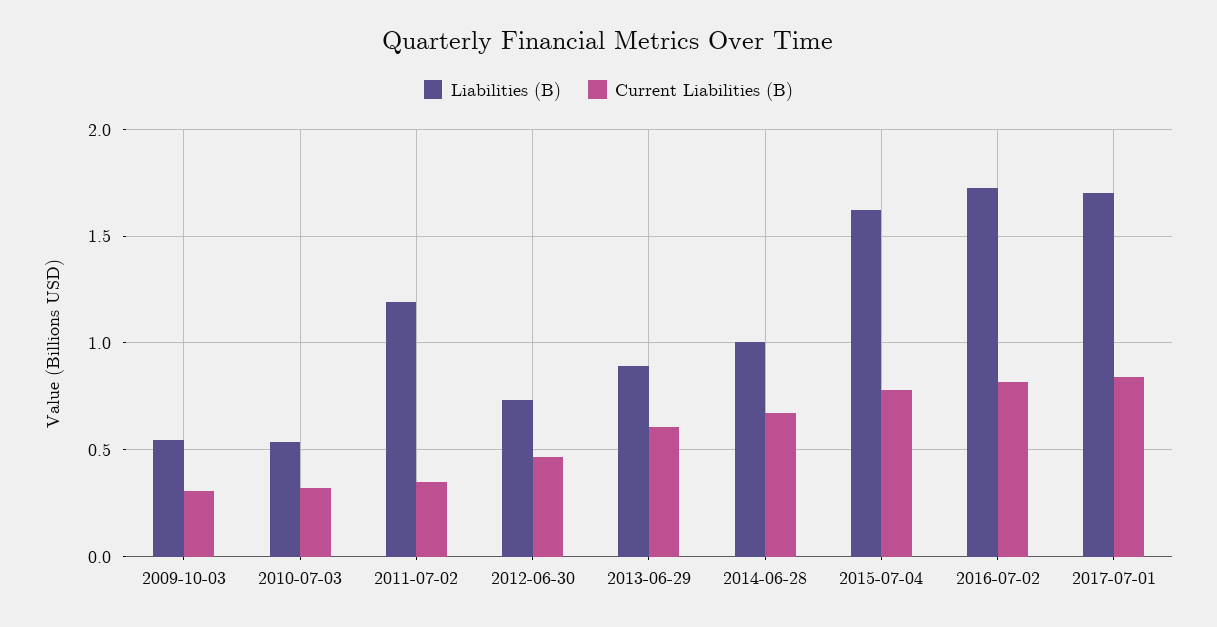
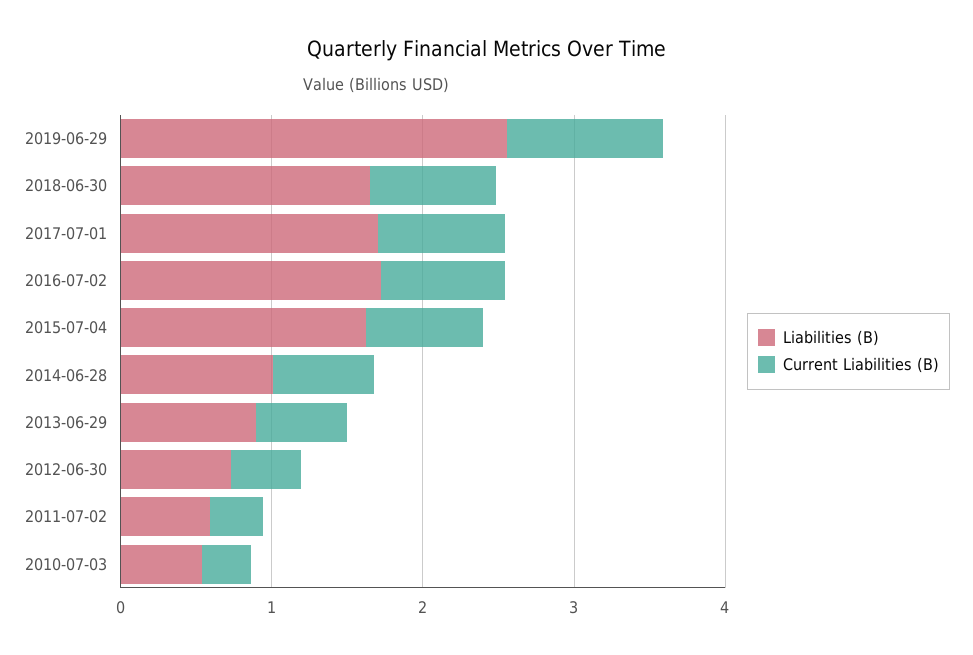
Liabilities (B), 2009-10-03: 0.55 -> none
Current Liabilities (B), 2009-10-03: 0.3 -> none
Liabilities (B), 2011-07-02: 1.2 -> 0.6
Liabilities (B), 2019-06-29: none -> 2.6
Current Liabilities (B), 2019-06-29: none -> 1
Liabilities (B), 2018-06-30: none -> 1.6
Current Liabilities (B), 2018-06-30: none -> 0.8

